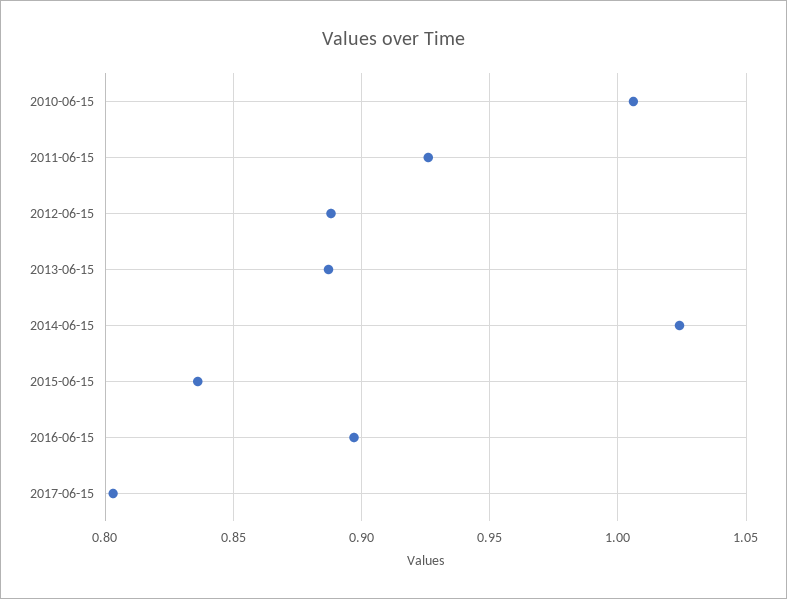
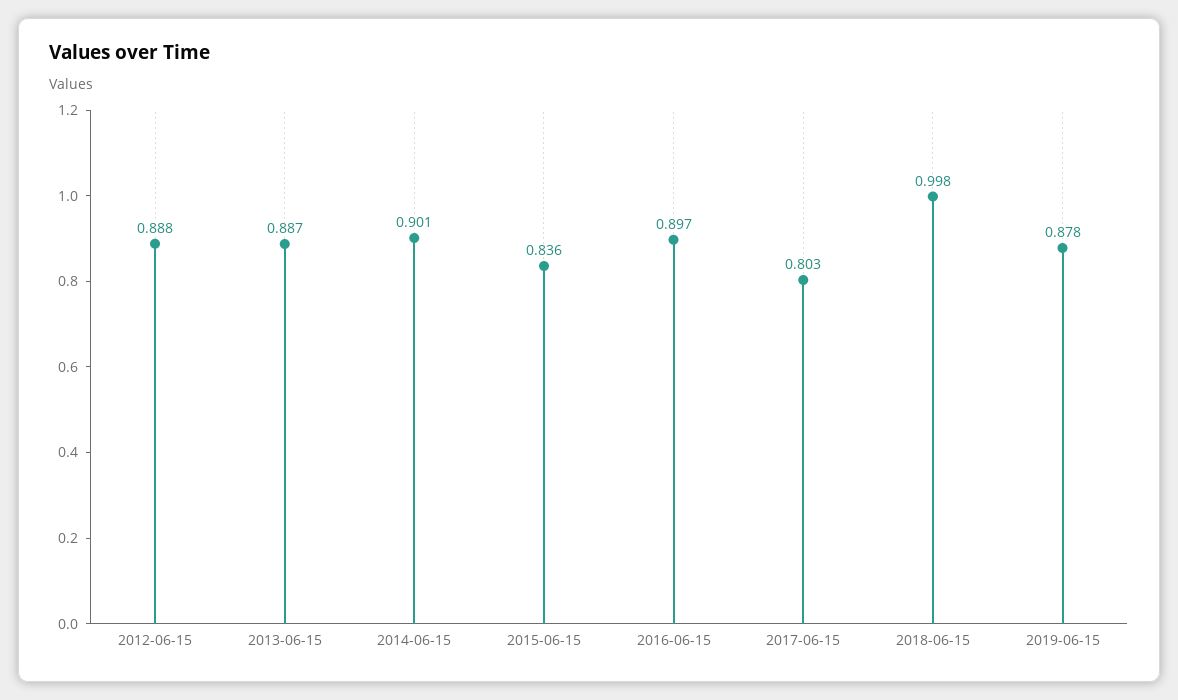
2010-06-15: 1.005 -> none
2011-06-15: 0.925 -> none
2014-06-15: 1.025 -> 0.901
2018-06-15: none -> 0.998
2019-06-15: none -> 0.878

